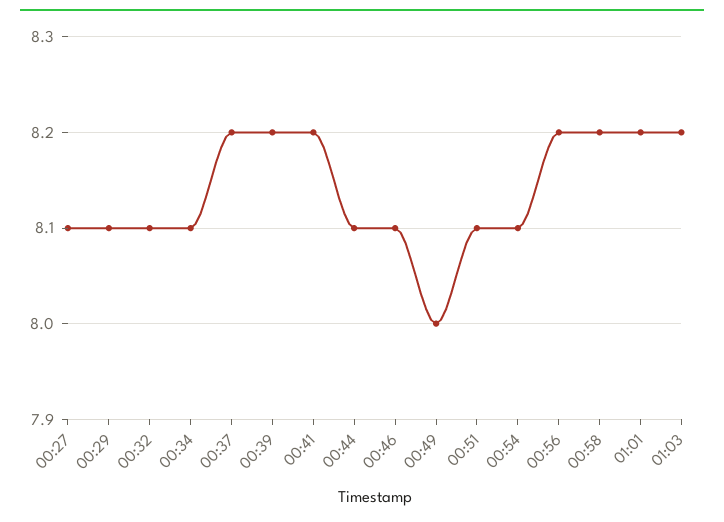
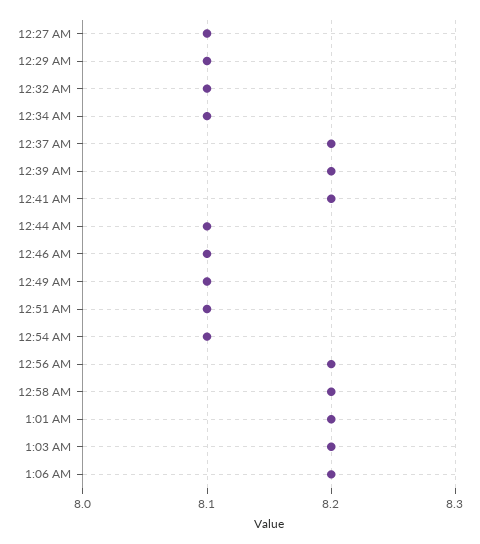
00:49: 8 -> 8.1
1:06 AM: none -> 8.2

